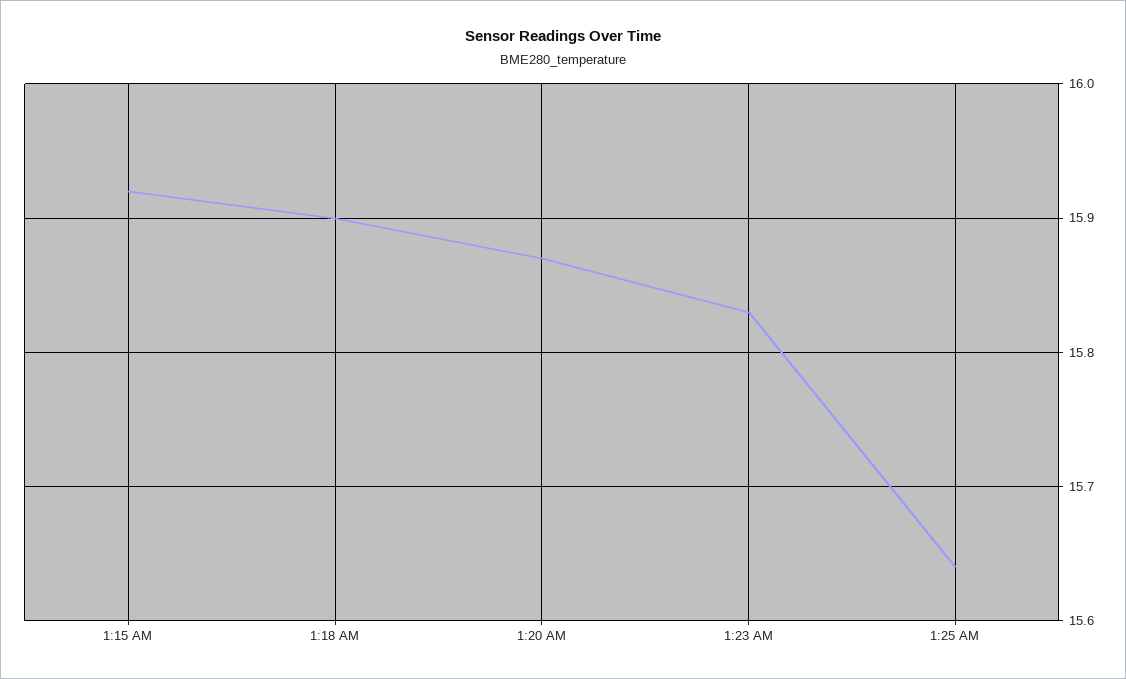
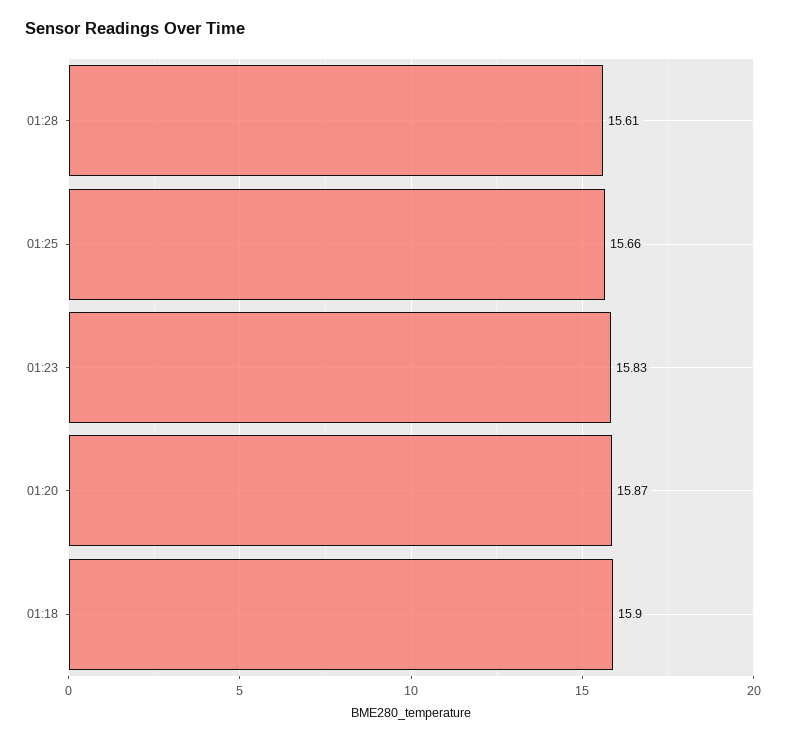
1:15 AM: 15.92 -> none
1:25 AM: 15.64 -> 15.66
01:28: none -> 15.61

